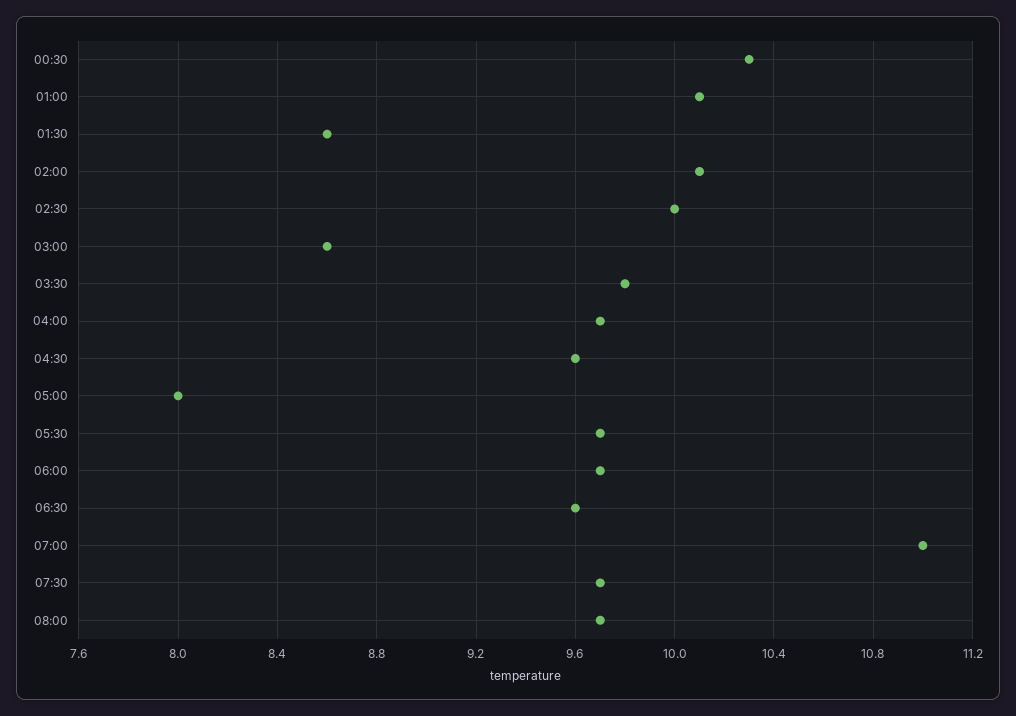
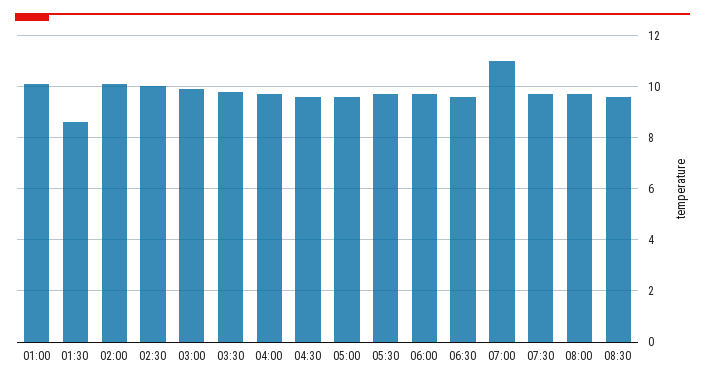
00:30: 10.3 -> none
03:00: 8.6 -> 10
05:00: 8 -> 9.5
08:30: none -> 9.5

